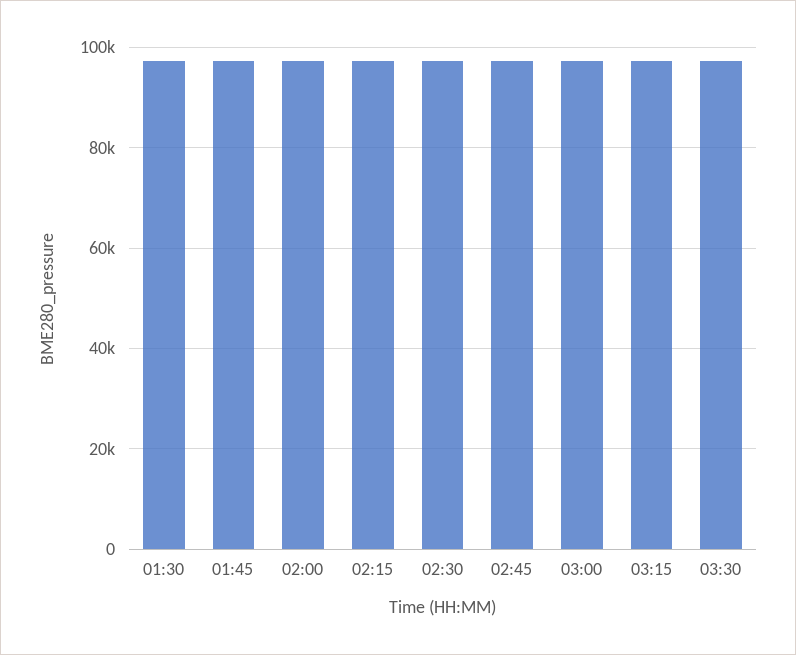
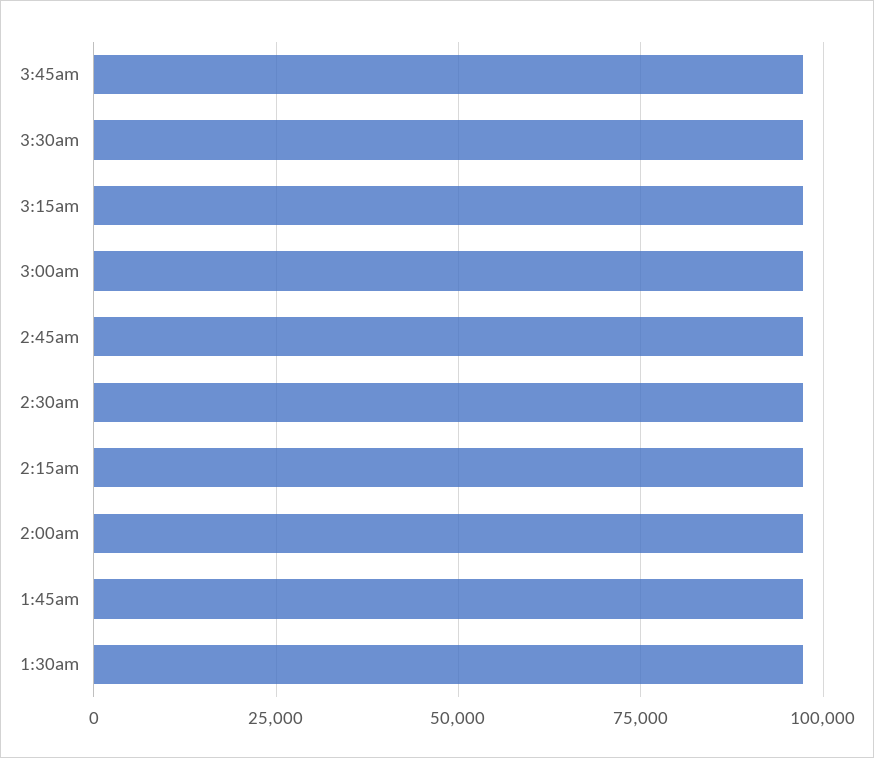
3:45am: none -> 97500

